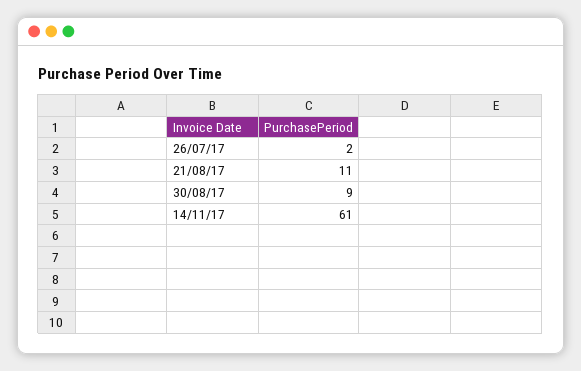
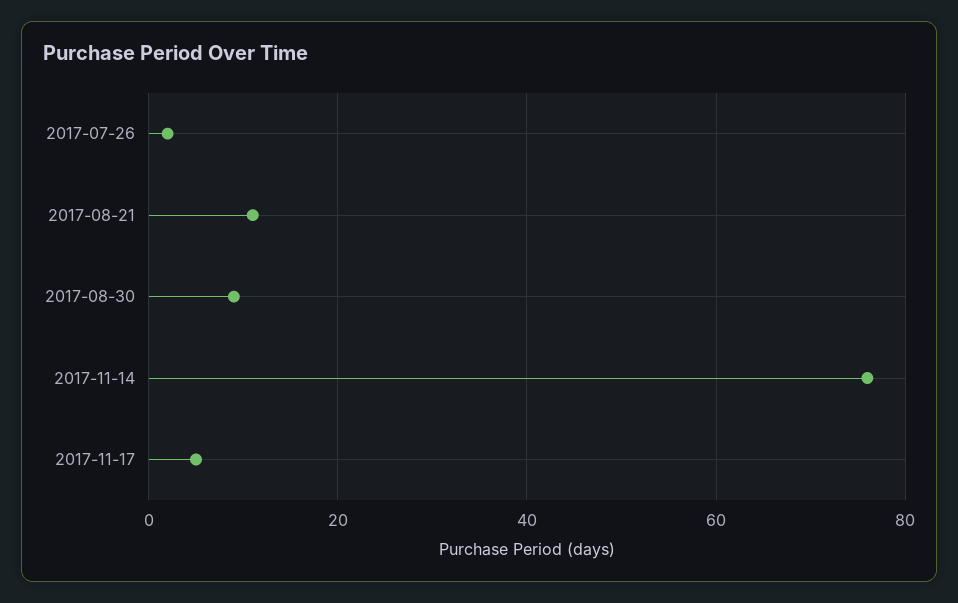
14/11/17: 61 -> 75
2017-11-17: none -> 5

